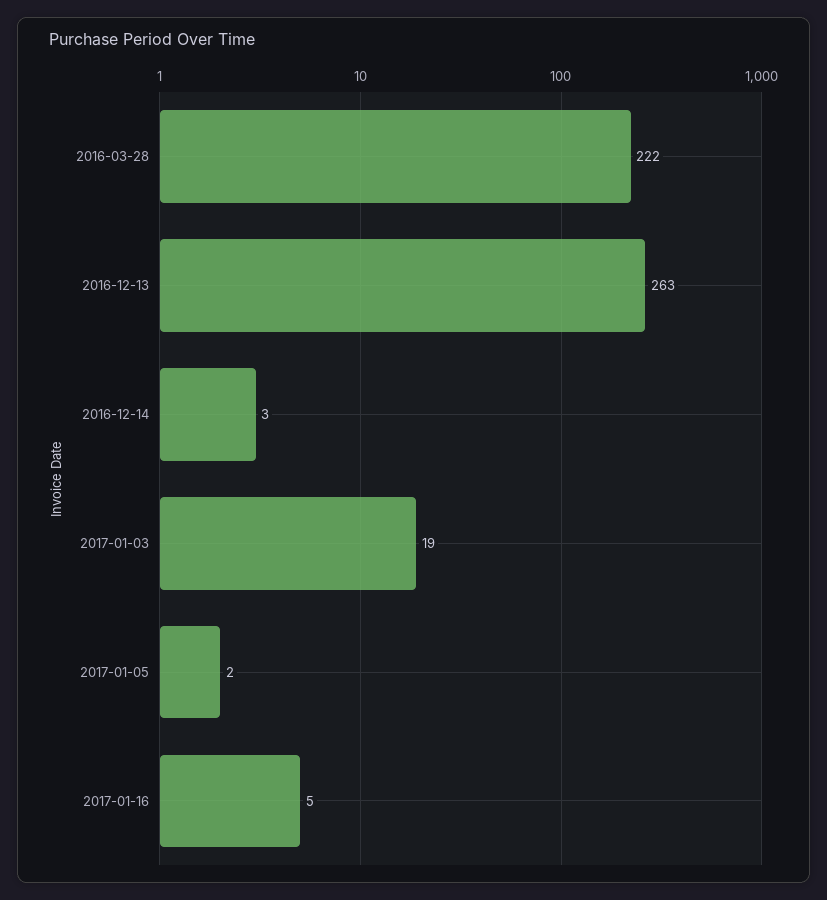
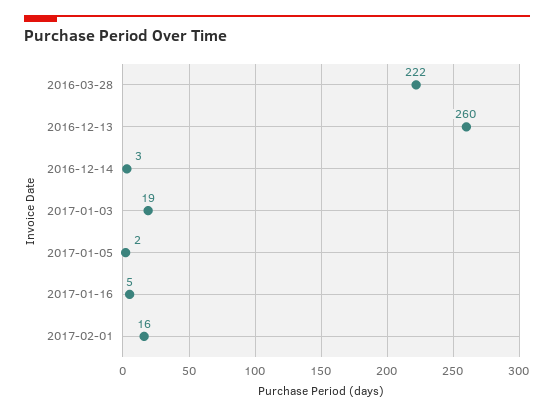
2016-12-13: 263 -> 260
2017-02-01: none -> 16

